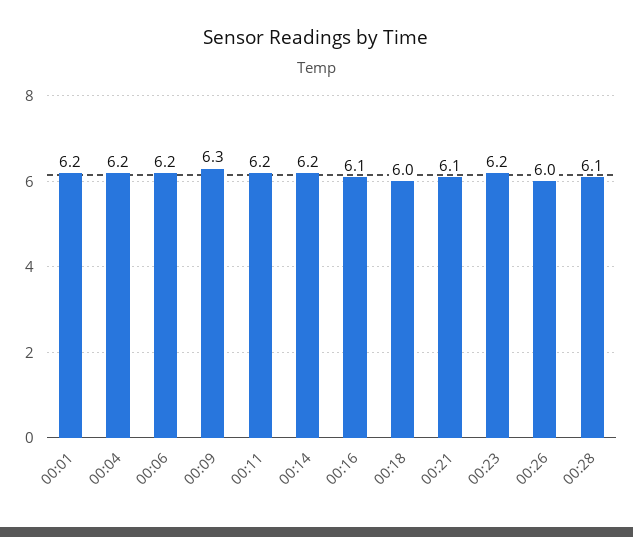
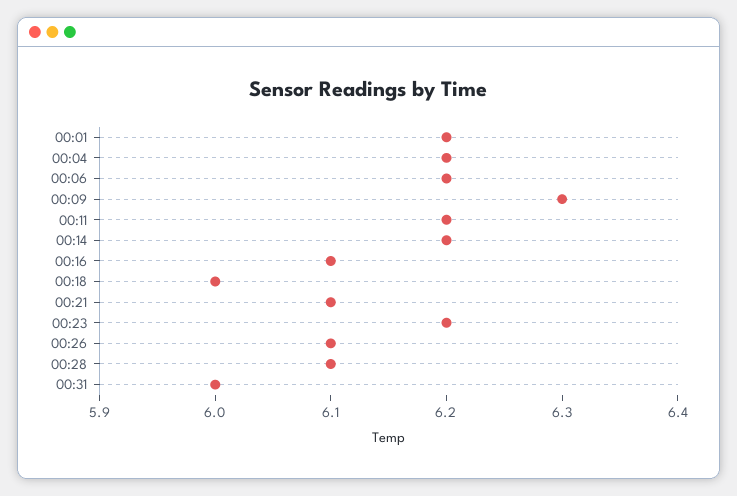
00:26: 6 -> 6.1
00:31: none -> 6

